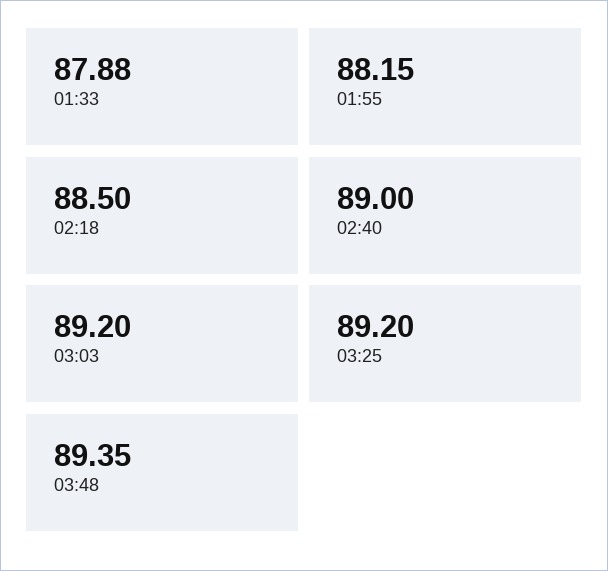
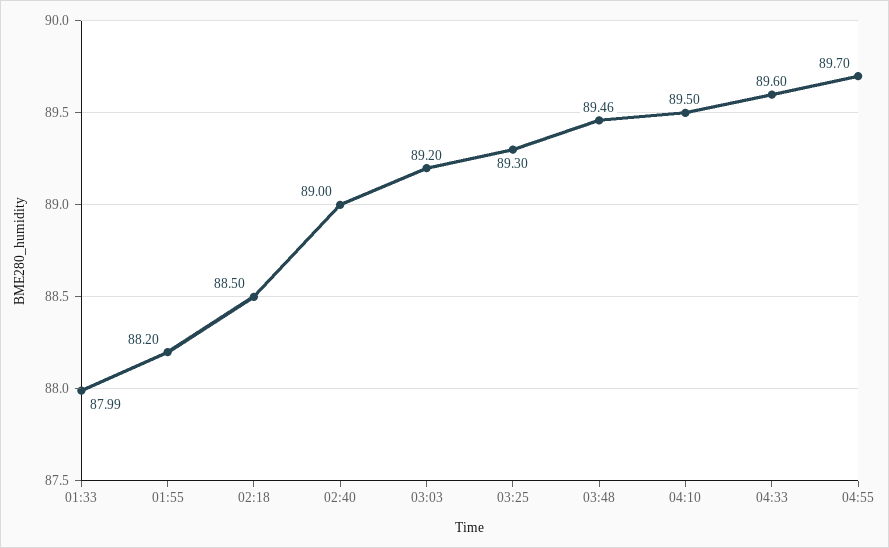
01:33: 87.88 -> 87.99
01:55: 88.15 -> 88.2
03:25: 89.2 -> 89.3
03:48: 89.35 -> 89.46
04:10: none -> 89.5
04:33: none -> 89.6
04:55: none -> 89.7

